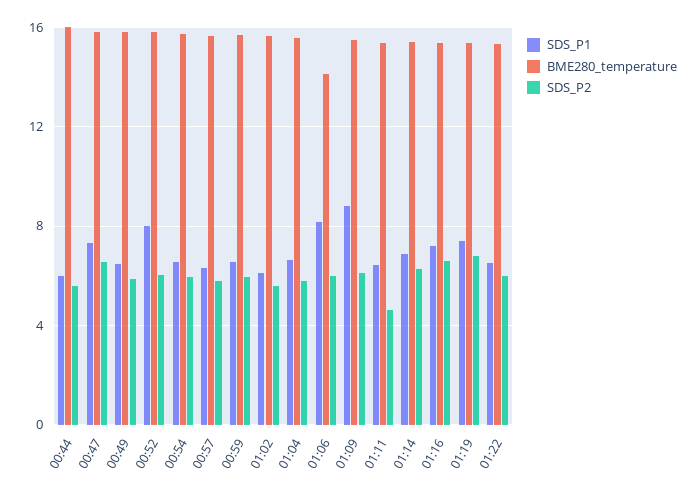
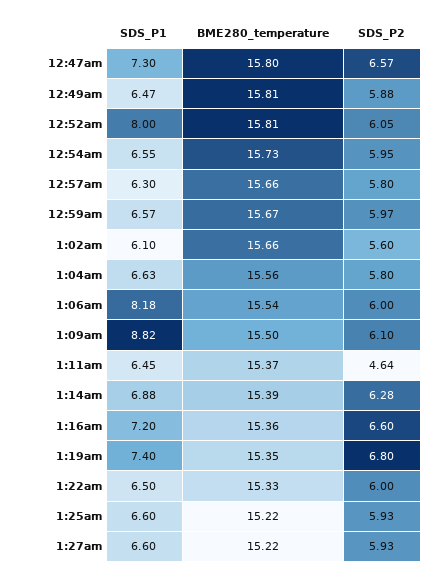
SDS_P1, 00:44: 6 -> none
BME280_temperature, 00:44: 16 -> none
SDS_P2, 00:44: 5.5 -> none
BME280_temperature, 01:06: 14 -> 15.54
SDS_P1, 1:25am: none -> 6.6
BME280_temperature, 1:25am: none -> 15.22
SDS_P2, 1:25am: none -> 5.93
SDS_P1, 1:27am: none -> 6.6
BME280_temperature, 1:27am: none -> 15.22
SDS_P2, 1:27am: none -> 5.93

